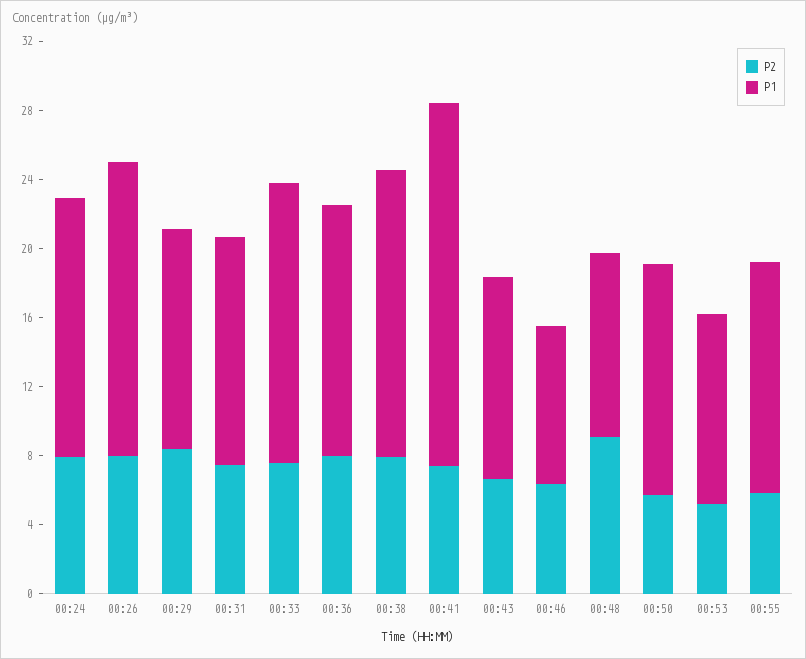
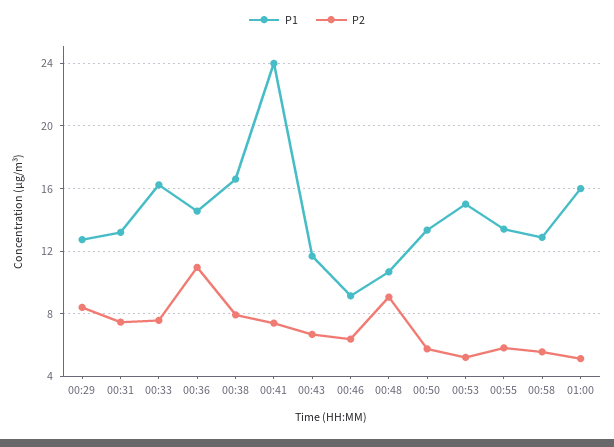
P2, 00:24: 8 -> none
P1, 00:24: 15 -> none
P2, 00:26: 8 -> none
P1, 00:26: 17 -> none
P2, 00:36: 8 -> 11
P1, 00:41: 21 -> 24
P1, 00:53: 11 -> 15
P1, 00:58: none -> 13
P2, 00:58: none -> 5.5
P1, 01:00: none -> 16
P2, 01:00: none -> 5

